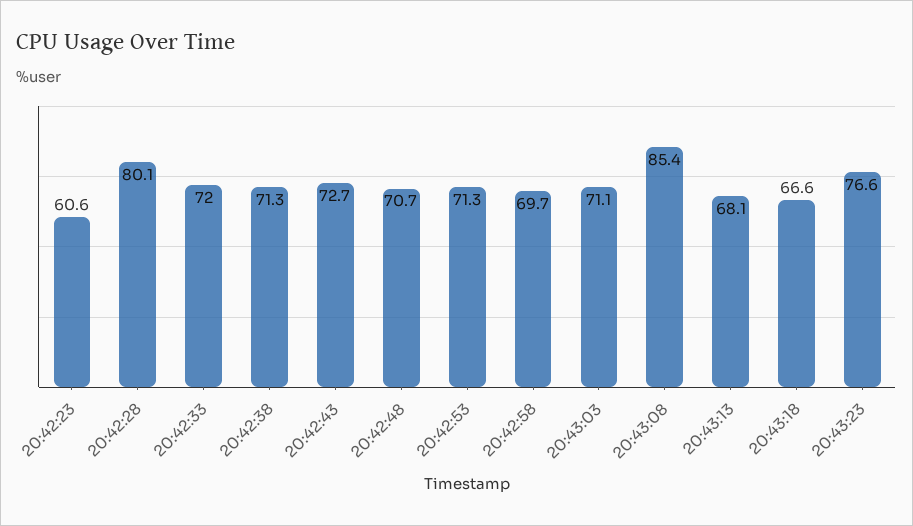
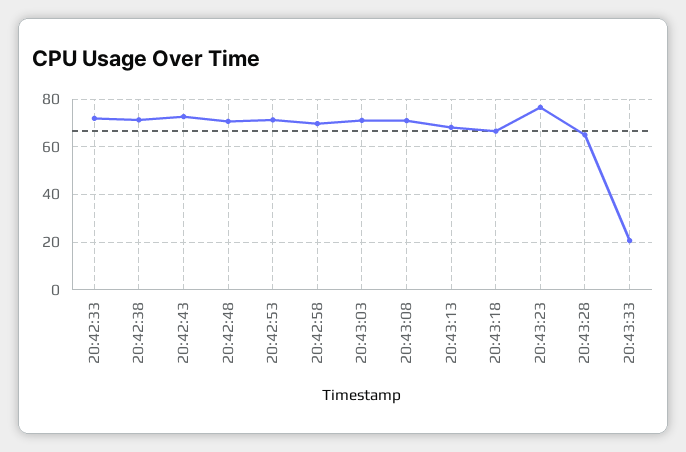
20:42:23: 60.6 -> none
20:42:28: 80.1 -> none
20:43:08: 85.4 -> 70
20:43:28: none -> 65
20:43:33: none -> 20

